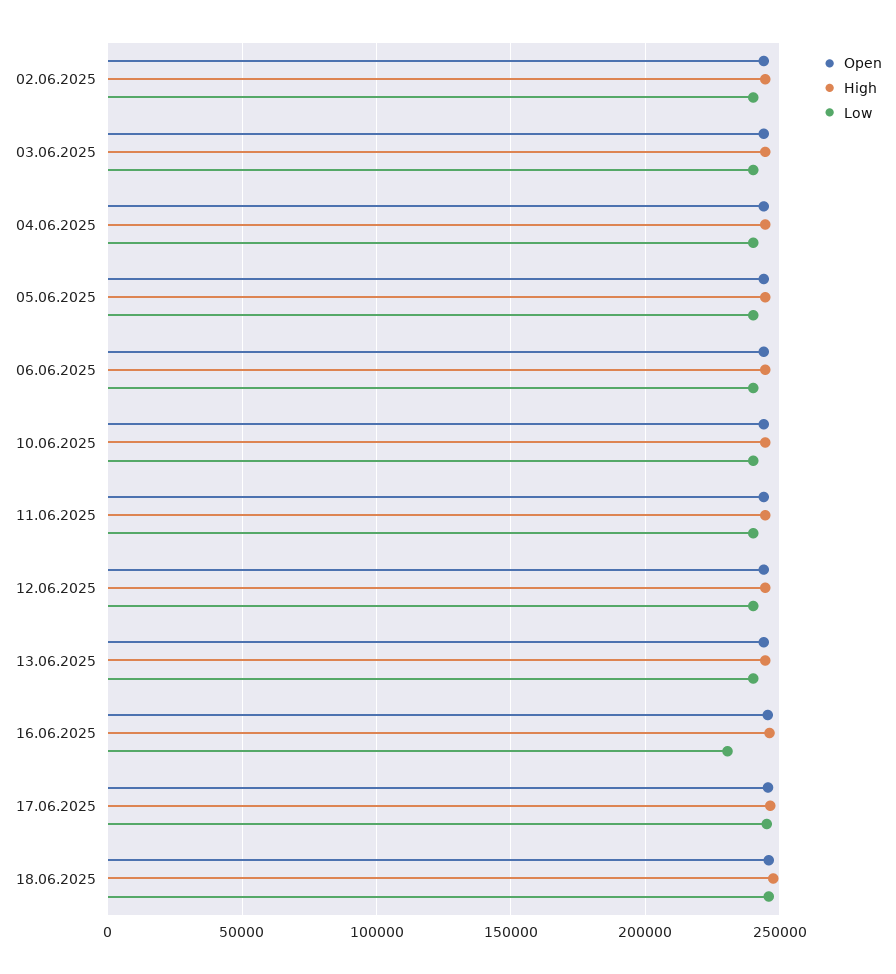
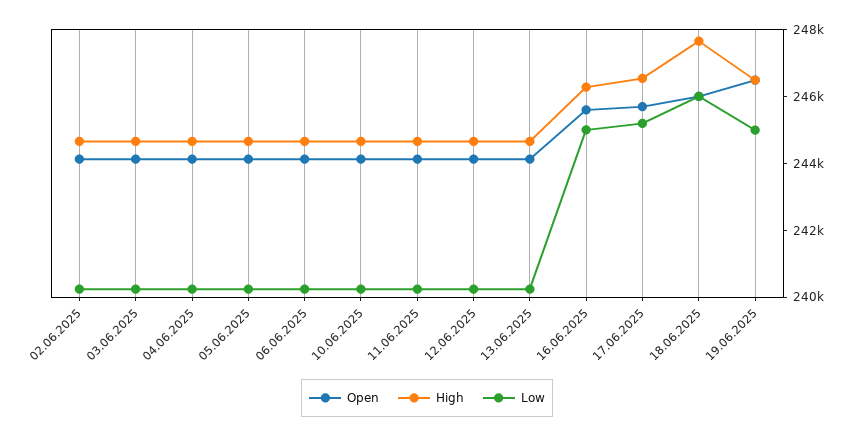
Low, 16.06.2025: 230000 -> 245000
Open, 19.06.2025: none -> 246500
High, 19.06.2025: none -> 246500
Low, 19.06.2025: none -> 245000

